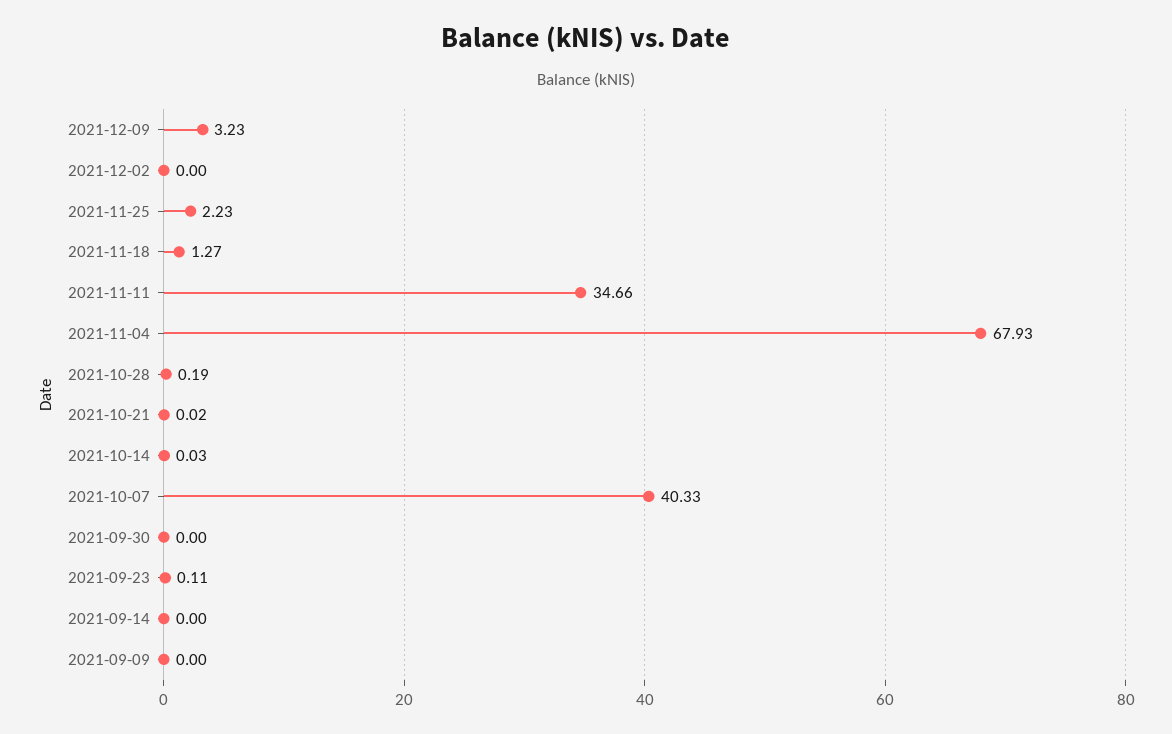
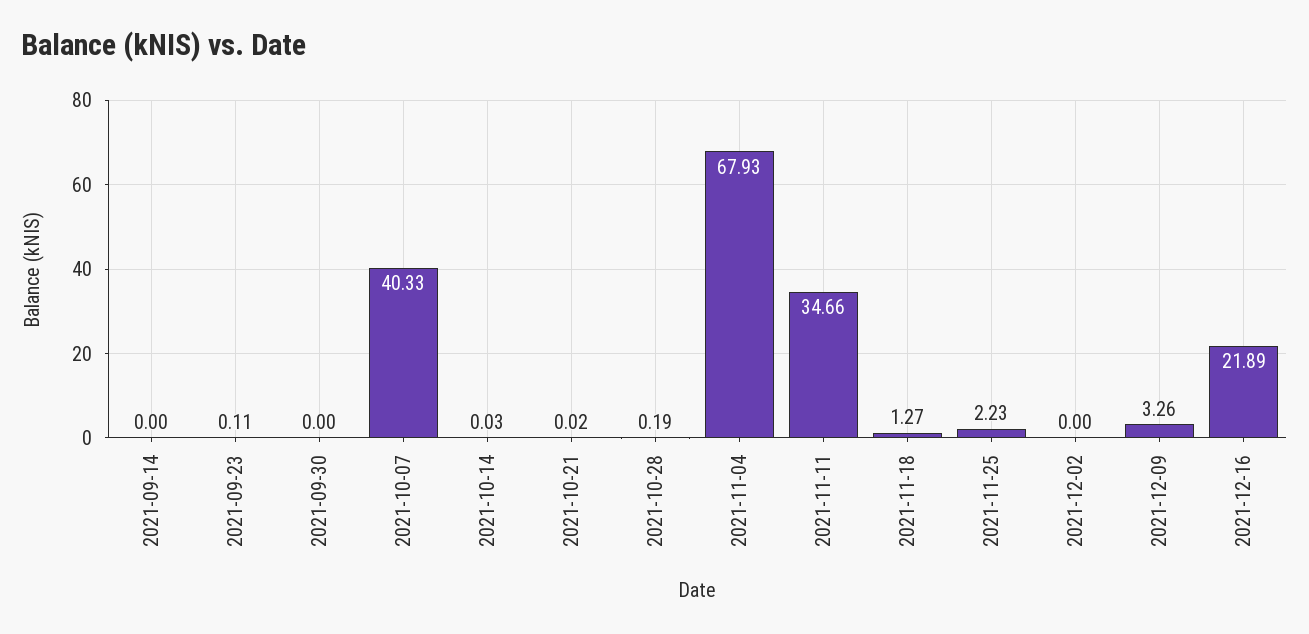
2021-12-09: 3.23 -> 3.26
2021-09-09: 0 -> none
2021-12-16: none -> 21.89

